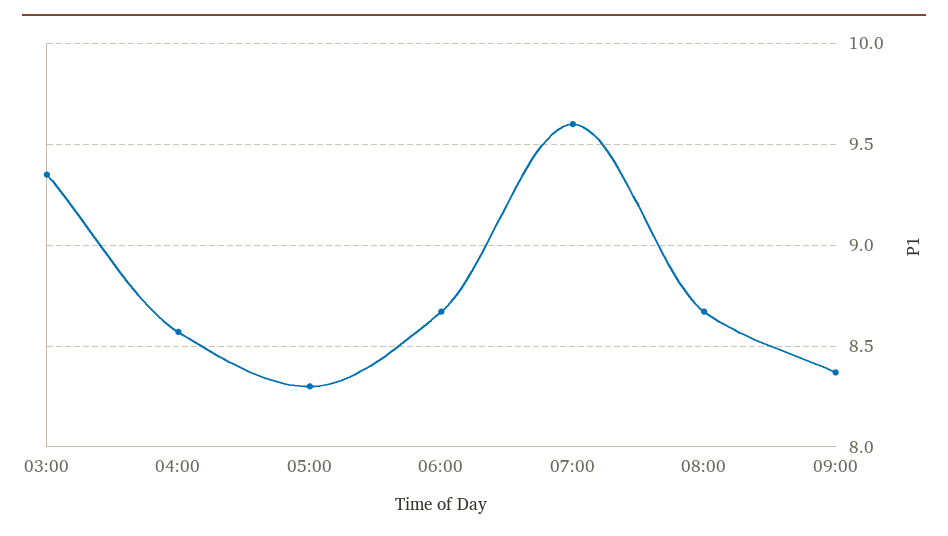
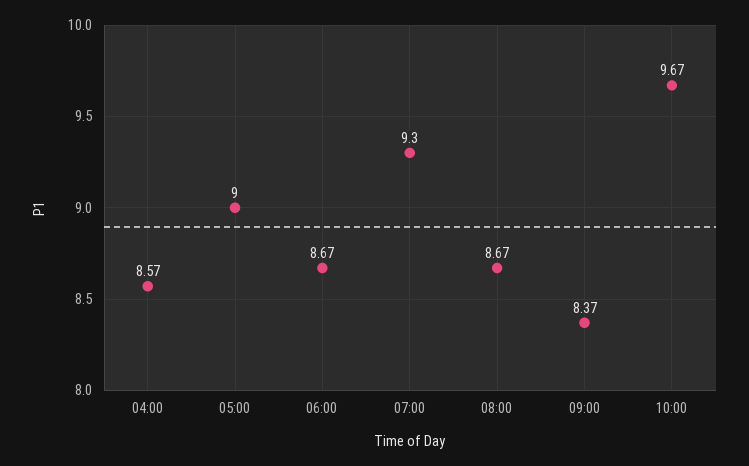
03:00: 9.35 -> none
05:00: 8.3 -> 9
07:00: 9.6 -> 9.3
10:00: none -> 9.67

